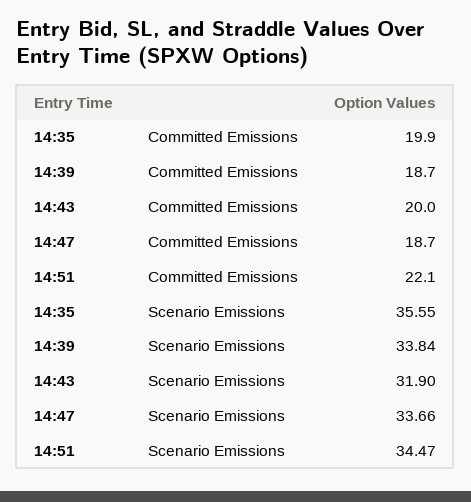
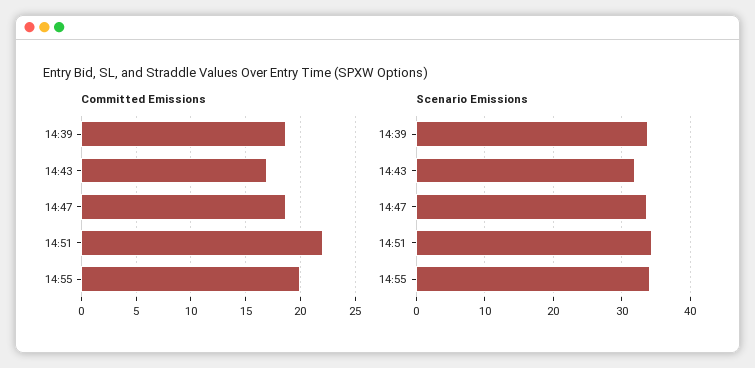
Committed Emissions, 14:35: 19.9 -> none
Committed Emissions, 14:43: 20 -> 17
Scenario Emissions, 14:35: 35.55 -> none
Committed Emissions, 14:55: none -> 20
Scenario Emissions, 14:55: none -> 34

